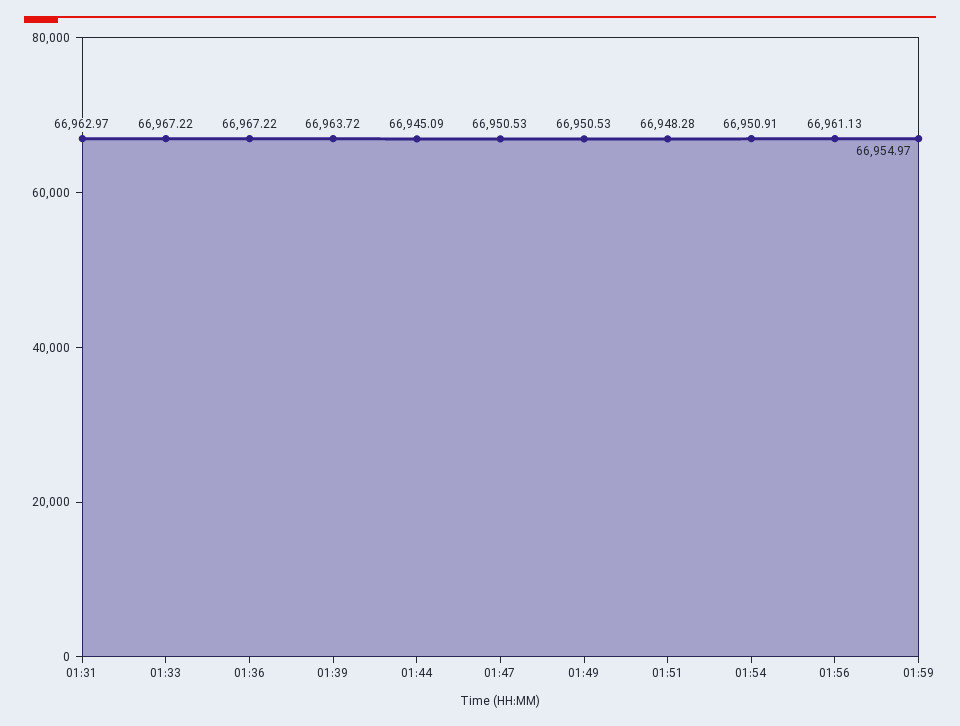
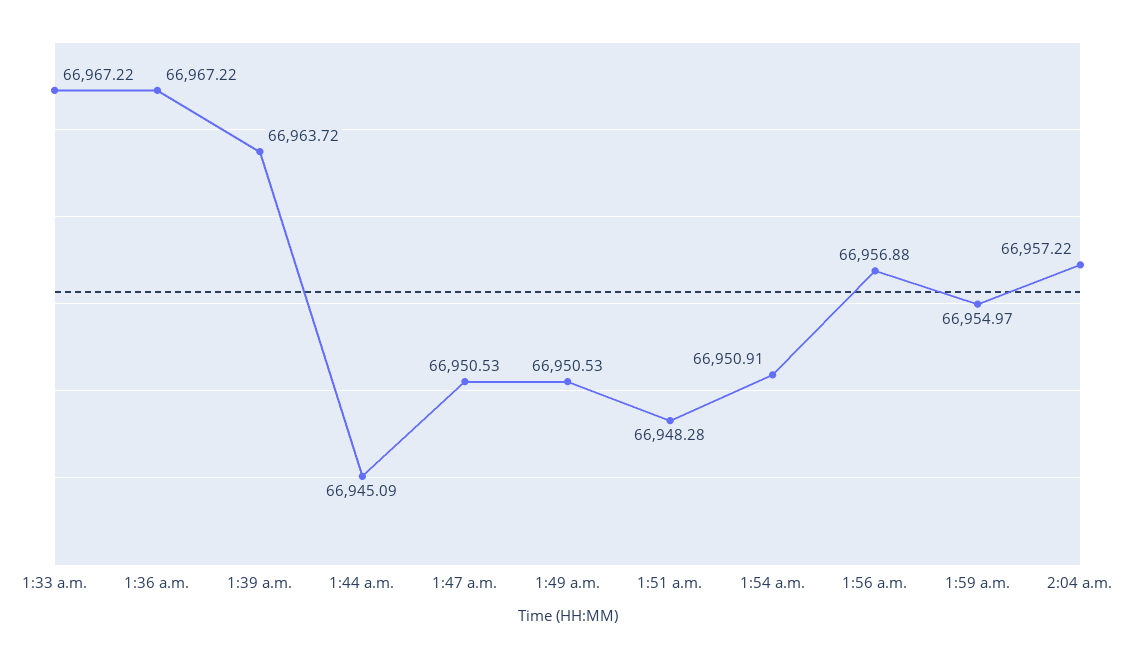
01:31: 66962.97 -> none
01:56: 66961.13 -> 66956.88
2:04 a.m.: none -> 66957.22

